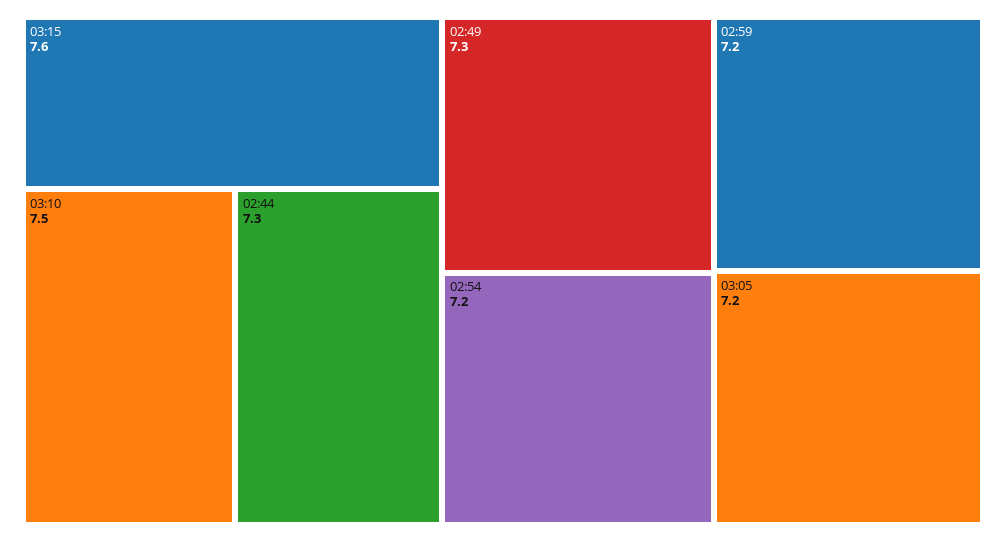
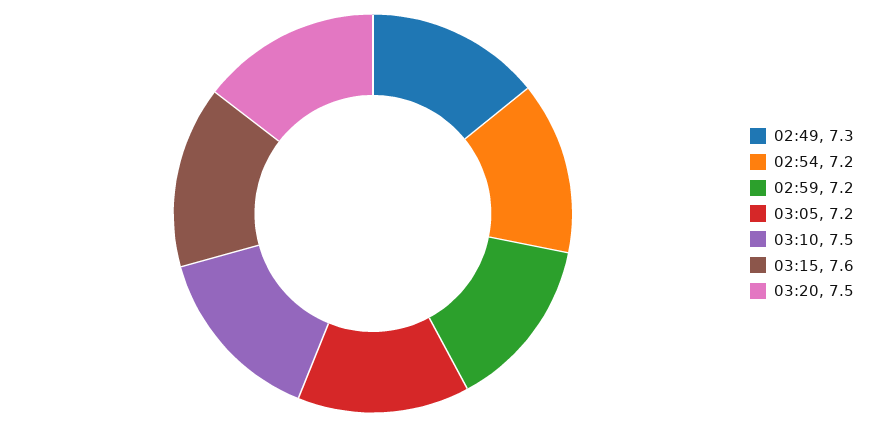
02:44: 7.3 -> none
03:20: none -> 7.5

